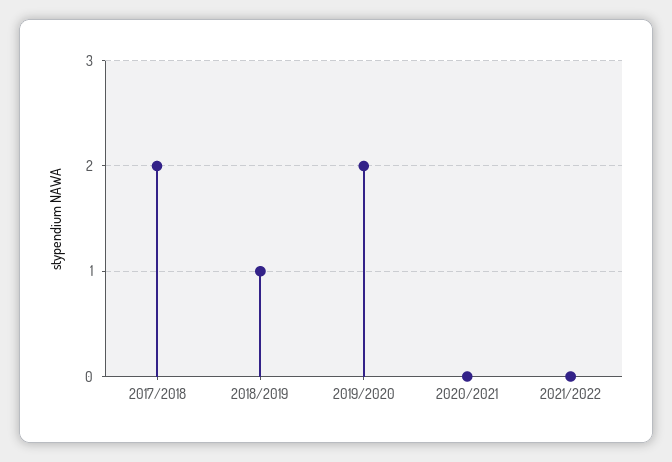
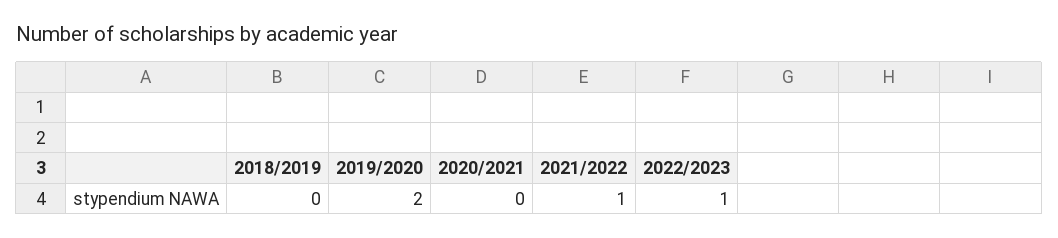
2017/2018: 2 -> none
2018/2019: 1 -> 0
2021/2022: 0 -> 1
2022/2023: none -> 1

